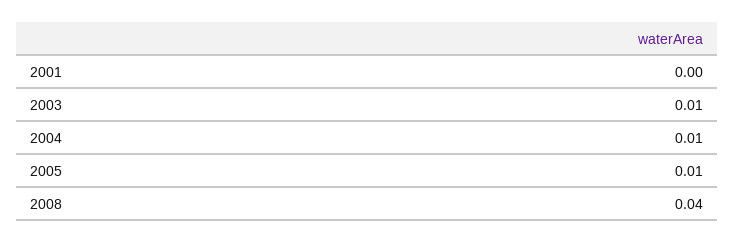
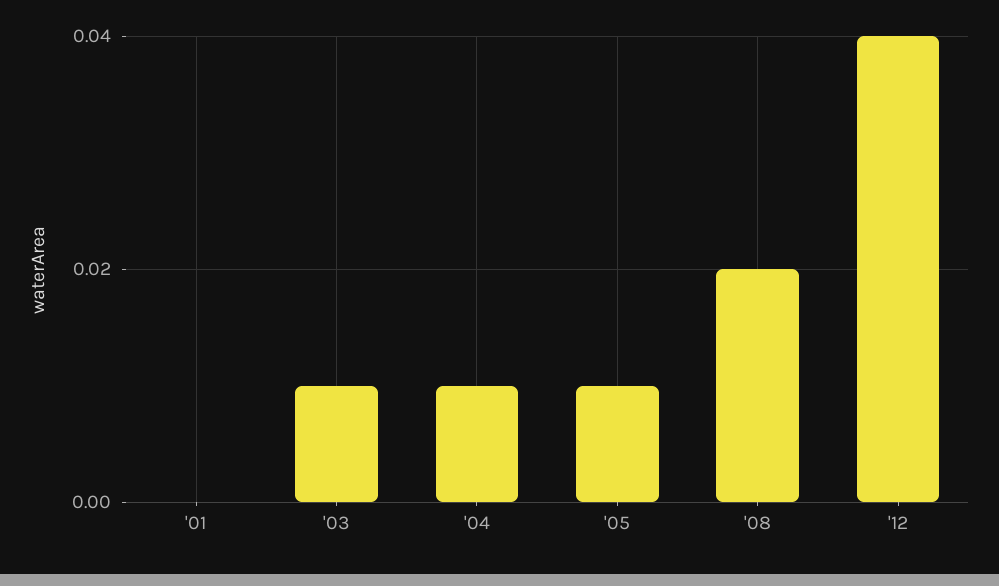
2008: 0.04 -> 0.02
'12: none -> 0.04

